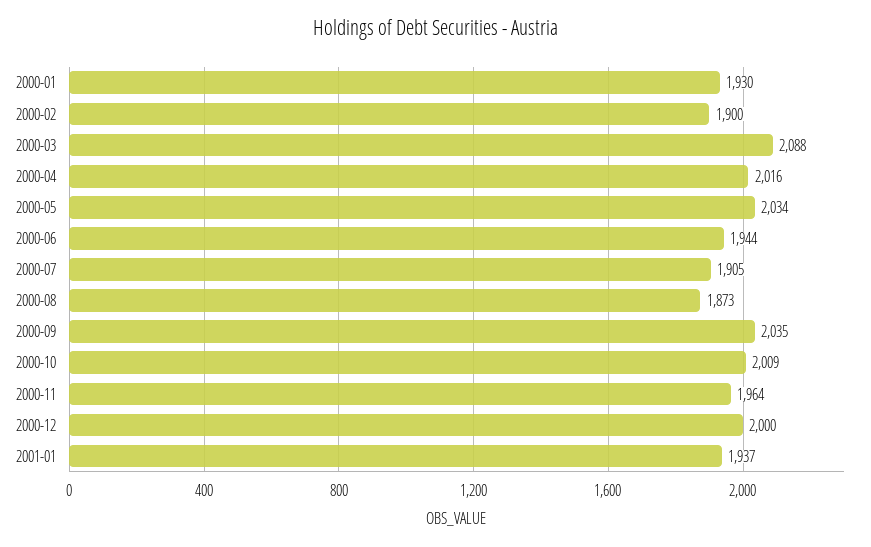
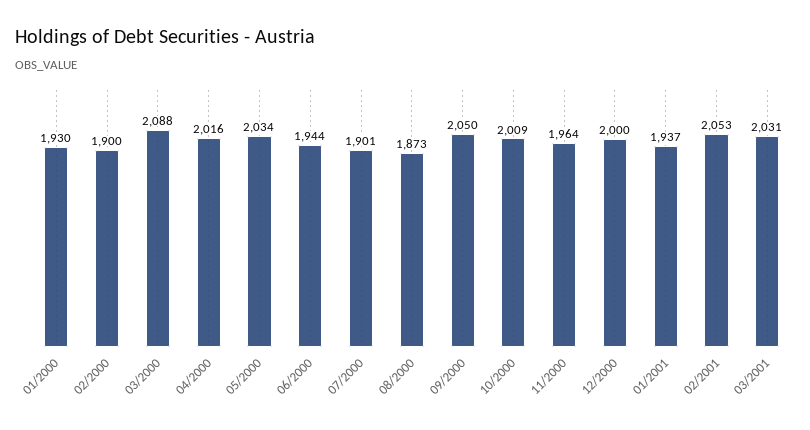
2000-07: 1905 -> 1901
2000-09: 2035 -> 2050
02/2001: none -> 2053
03/2001: none -> 2031

